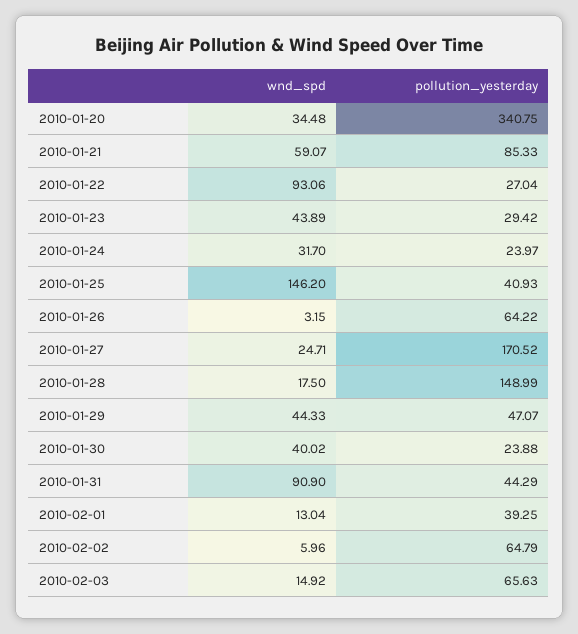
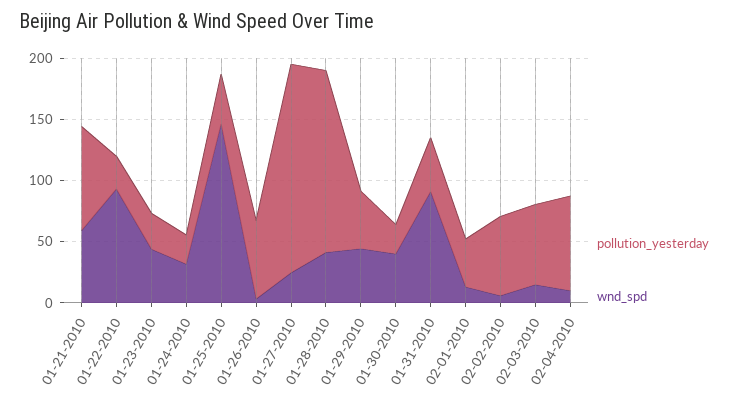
wnd_spd, 2010-01-20: 34.48 -> none
pollution_yesterday, 2010-01-20: 340.75 -> none
wnd_spd, 2010-01-28: 17.5 -> 40
pollution_yesterday, 02-04-2010: none -> 80
wnd_spd, 02-04-2010: none -> 10

